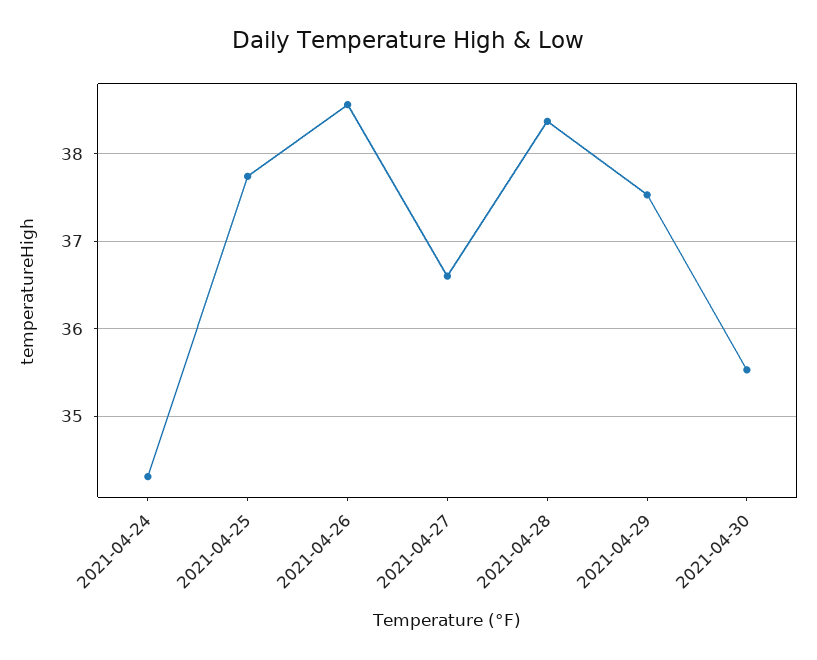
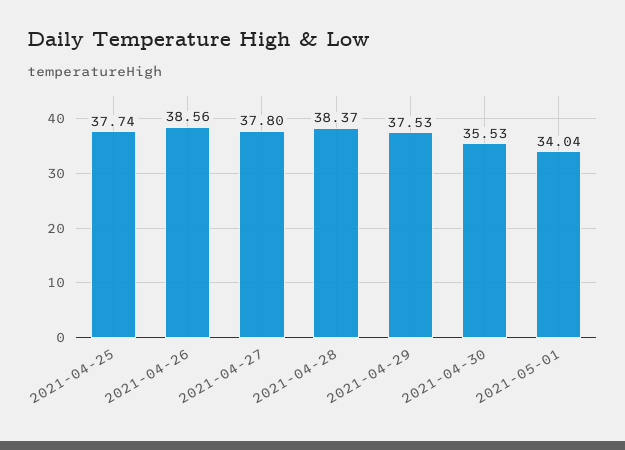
2021-04-24: 34.3 -> none
2021-04-27: 36.6 -> 37.8
2021-05-01: none -> 34.04

